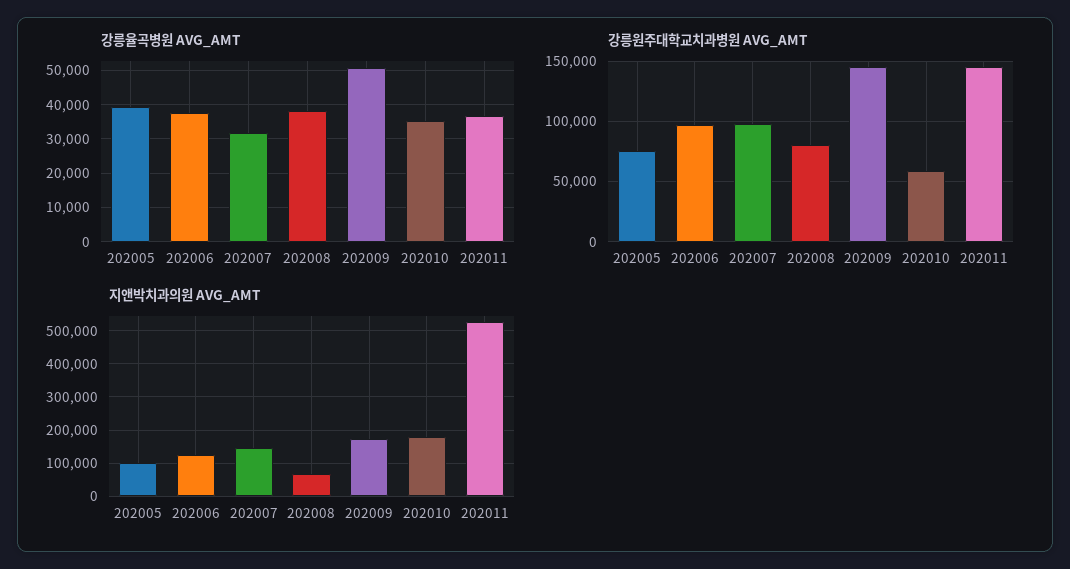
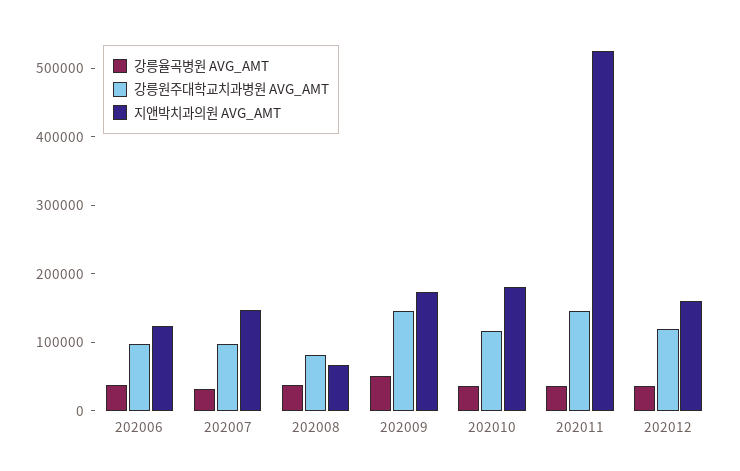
강릉율곡병원 AVG_AMT, 202005: 40000 -> none
강릉원주대학교치과병원 AVG_AMT, 202005: 75000 -> none
강릉원주대학교치과병원 AVG_AMT, 202010: 60000 -> 120000
지앤박치과의원 AVG_AMT, 202005: 100000 -> none
강릉율곡병원 AVG_AMT, 202012: none -> 40000
강릉원주대학교치과병원 AVG_AMT, 202012: none -> 120000
지앤박치과의원 AVG_AMT, 202012: none -> 160000

